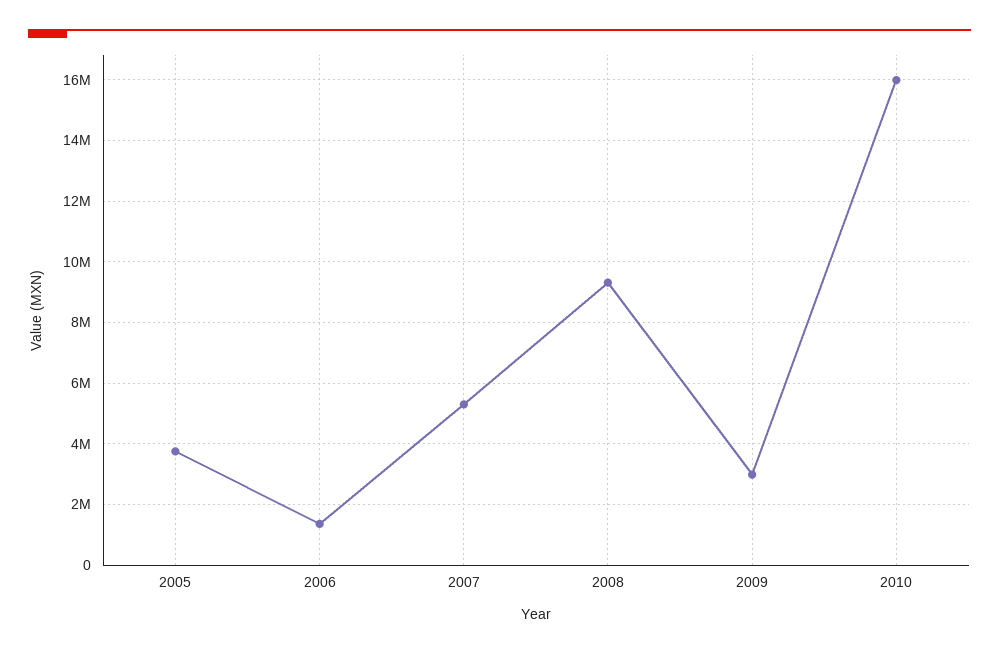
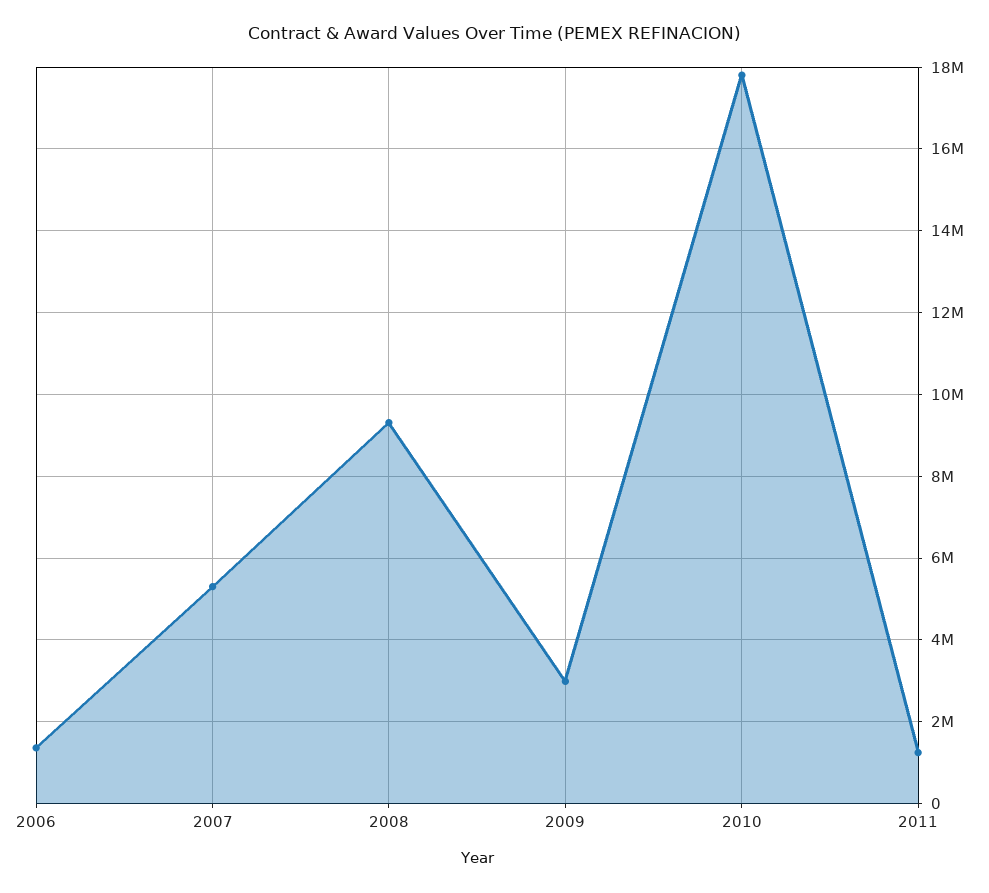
2005: 3800000 -> none
2010: 16000000 -> 17800000
2011: none -> 1200000

